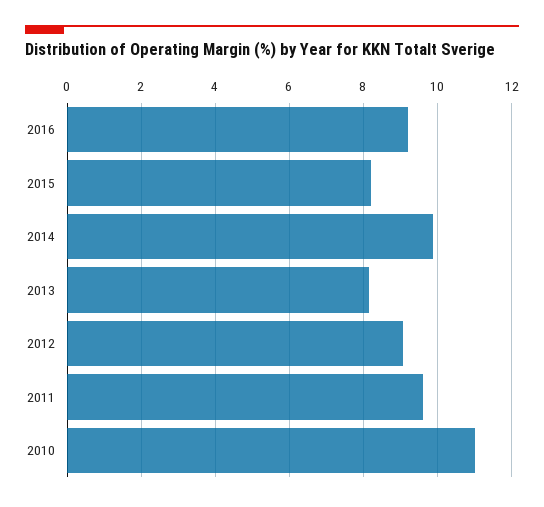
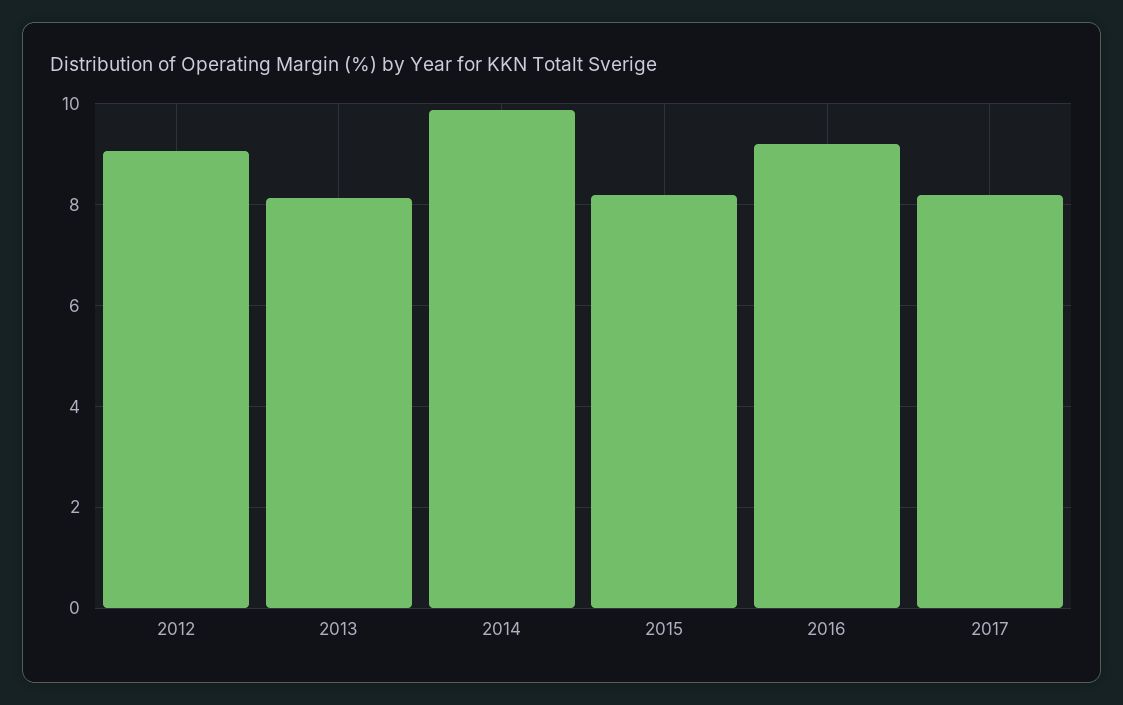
2011: 9.6 -> none
2010: 11 -> none
2017: none -> 8.2

